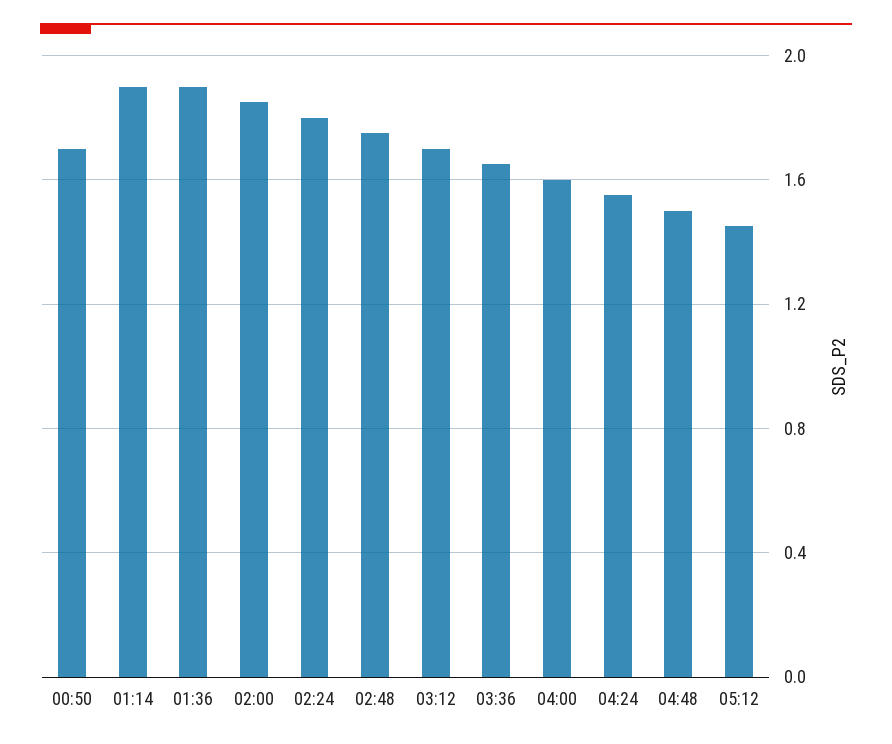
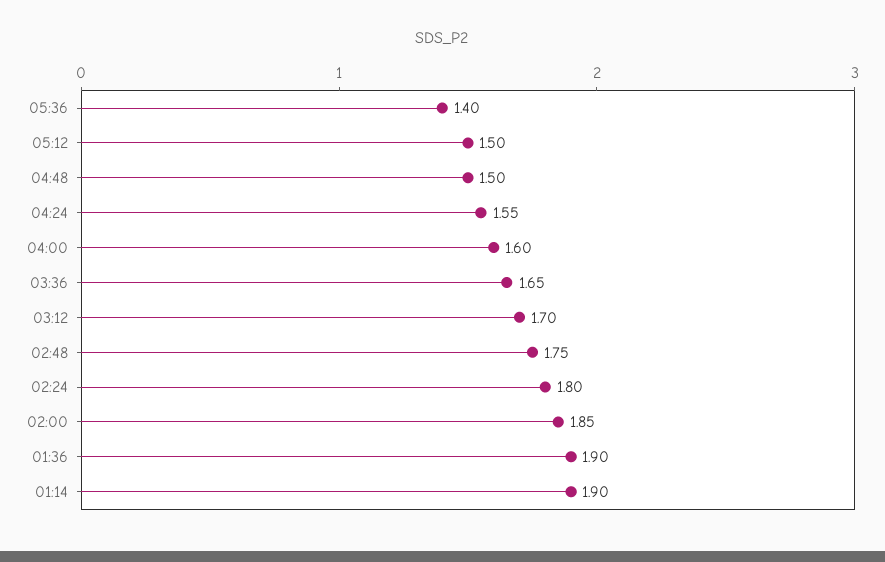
00:50: 1.7 -> none
05:12: 1.45 -> 1.5
05:36: none -> 1.4

